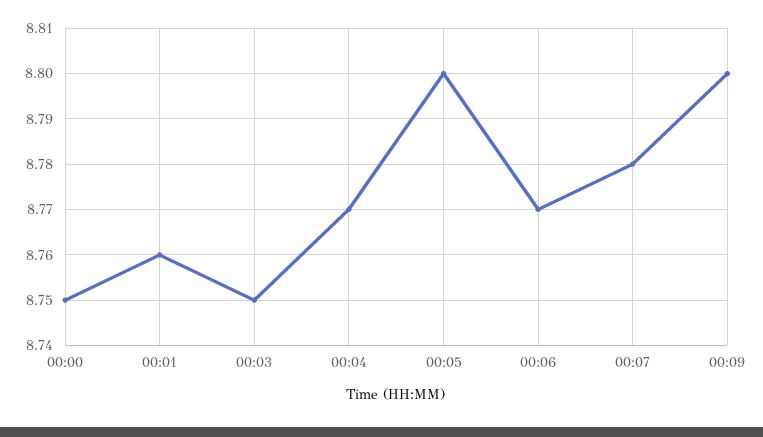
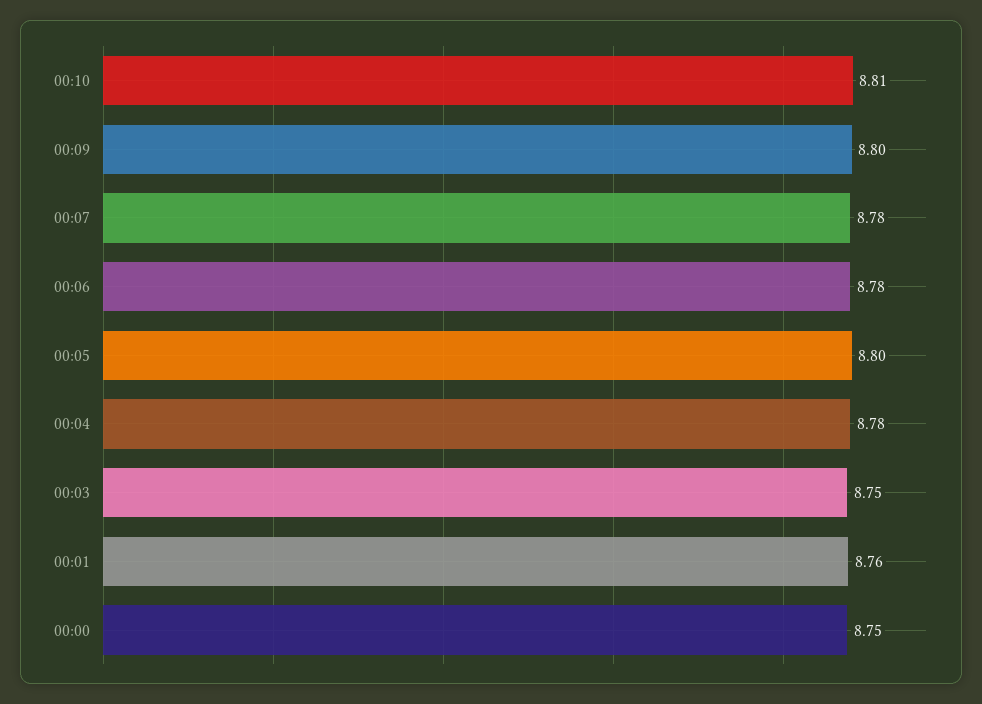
00:04: 8.77 -> 8.78
00:06: 8.77 -> 8.78
00:10: none -> 8.81

